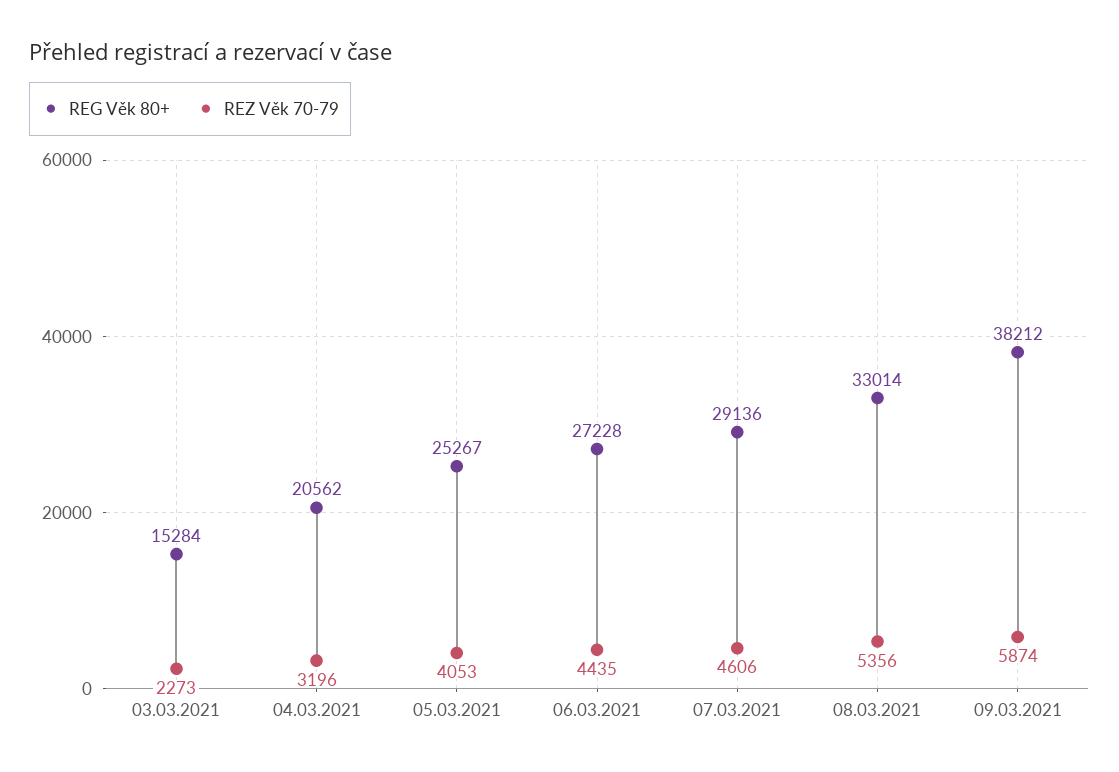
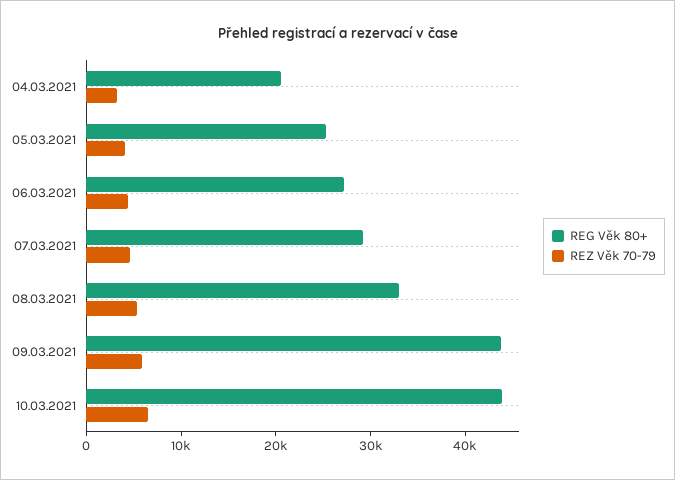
REG Věk 80+, 03.03.2021: 15284 -> none
REZ Věk 70-79, 03.03.2021: 2273 -> none
REG Věk 80+, 09.03.2021: 38212 -> 44000
REG Věk 80+, 10.03.2021: none -> 44000
REZ Věk 70-79, 10.03.2021: none -> 6000

